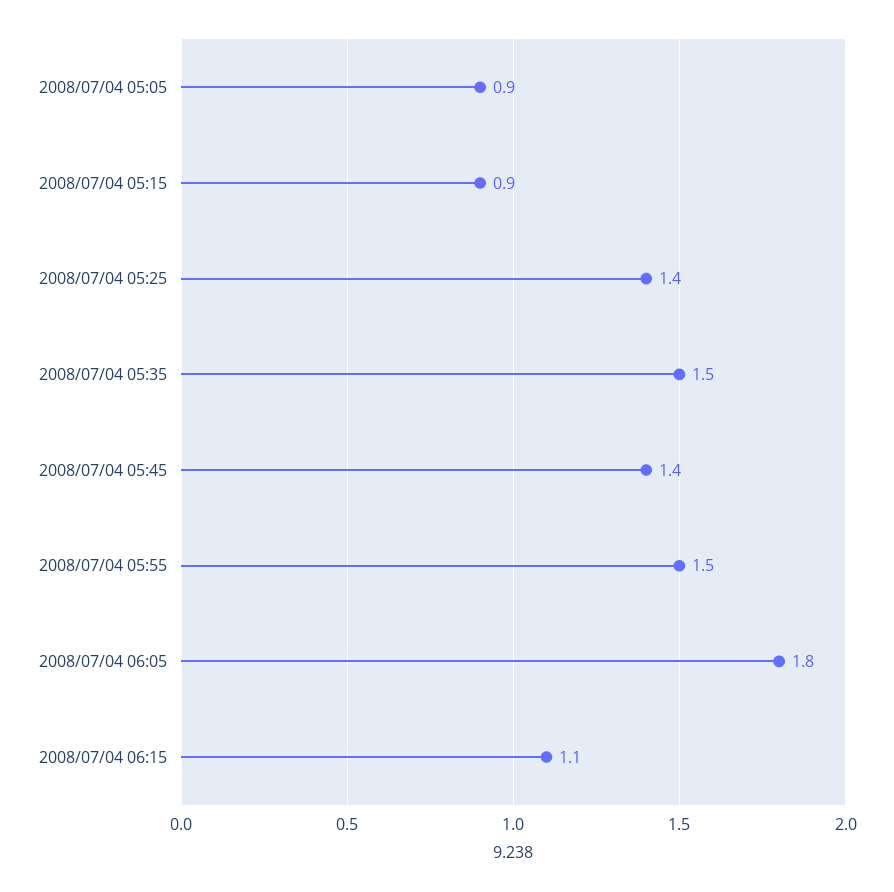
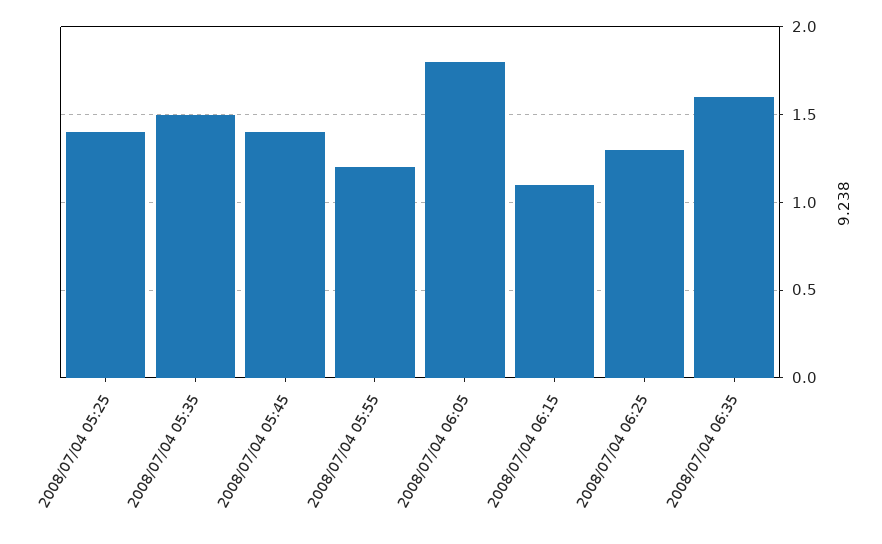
2008/07/04 05:05: 0.9 -> none
2008/07/04 05:15: 0.9 -> none
2008/07/04 05:55: 1.5 -> 1.2
2008/07/04 06:25: none -> 1.3
2008/07/04 06:35: none -> 1.6

